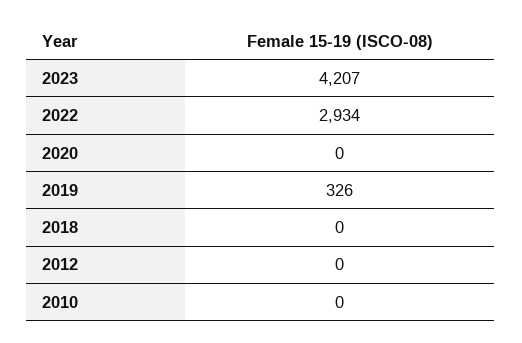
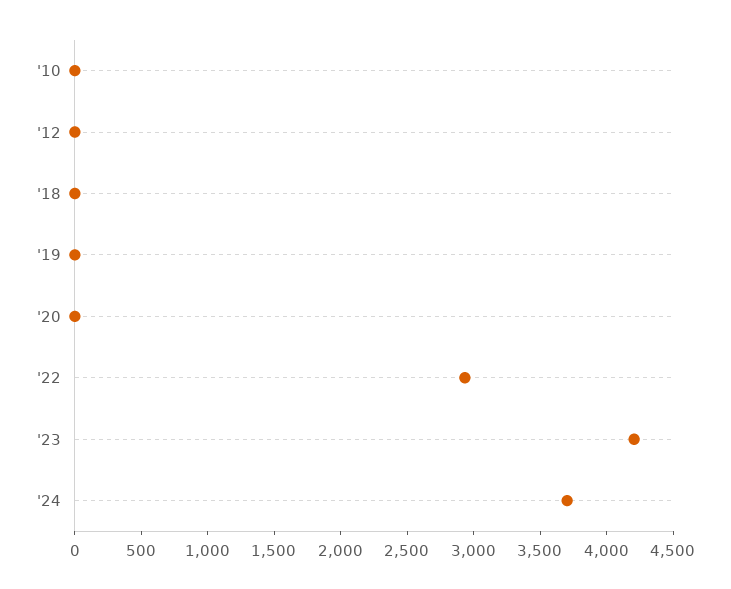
2019: 326 -> 0
'24: none -> 3700

